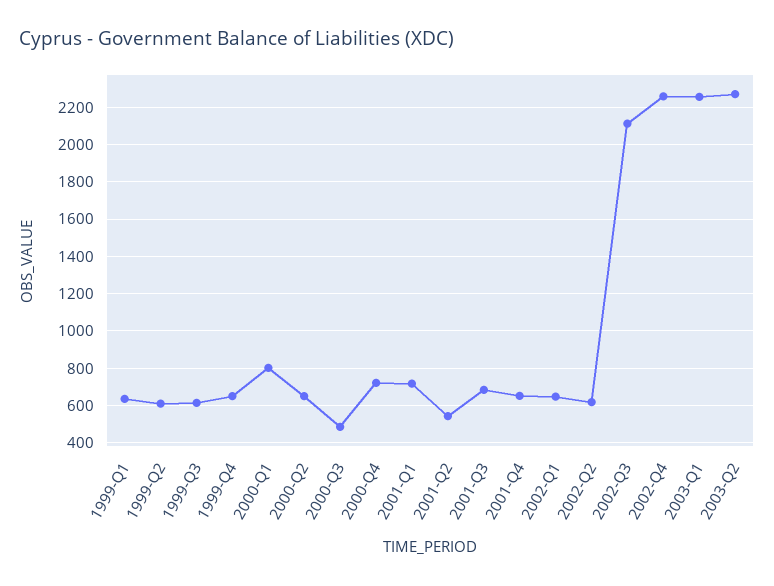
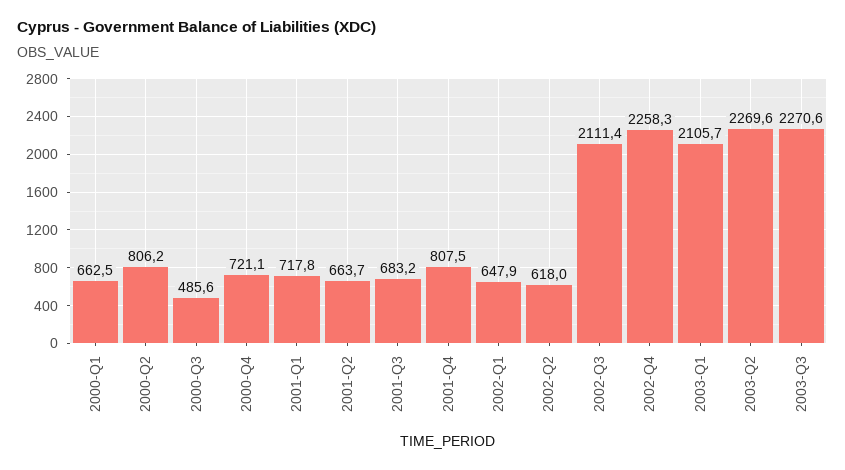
1999-Q1: 650 -> none
1999-Q2: 600 -> none
1999-Q3: 600 -> none
1999-Q4: 650 -> none
2000-Q1: 800 -> 662.5
2000-Q2: 650 -> 806.2
2001-Q2: 550 -> 663.7
2001-Q4: 650 -> 807.5
2003-Q1: 2250 -> 2105.7
2003-Q3: none -> 2270.6

